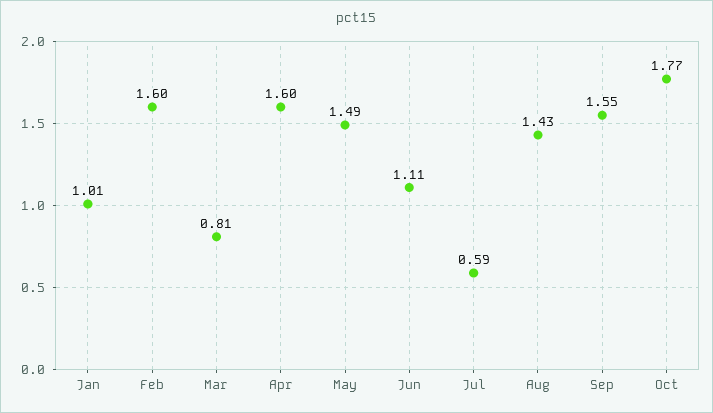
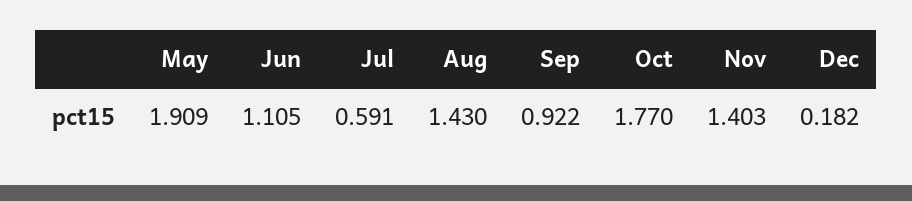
Jan: 1.01 -> none
Feb: 1.6 -> none
Mar: 0.81 -> none
Apr: 1.6 -> none
May: 1.49 -> 1.909
Sep: 1.55 -> 0.922
Nov: none -> 1.403
Dec: none -> 0.182

